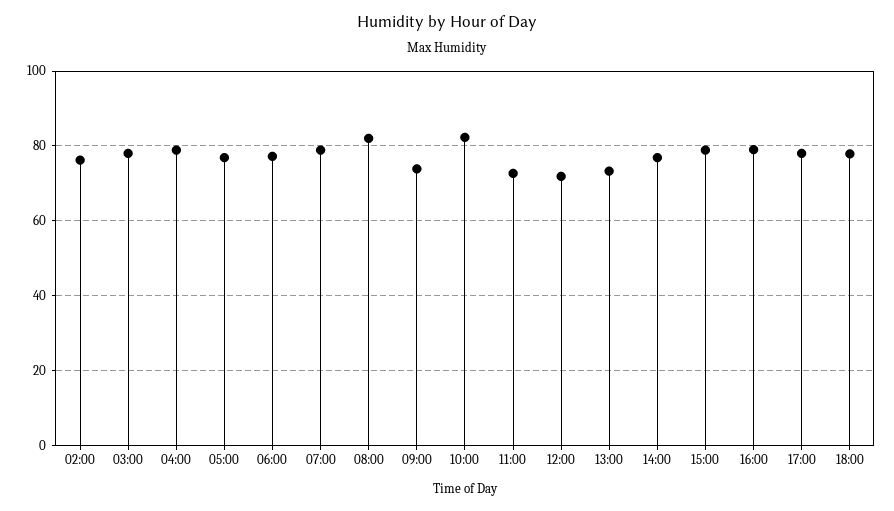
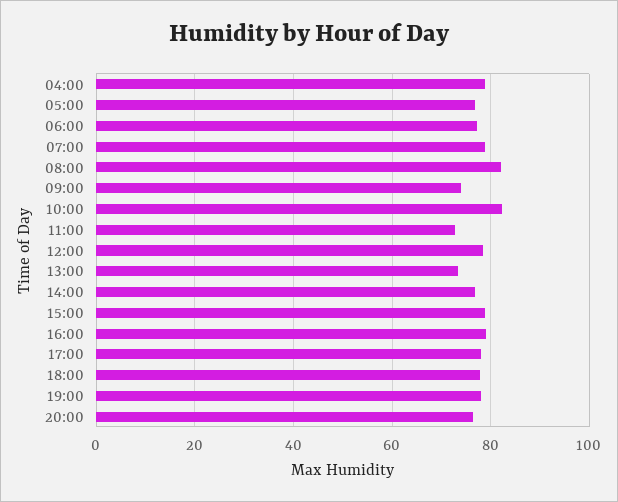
02:00: 76 -> none
03:00: 78 -> none
12:00: 72 -> 78
19:00: none -> 78
20:00: none -> 76

